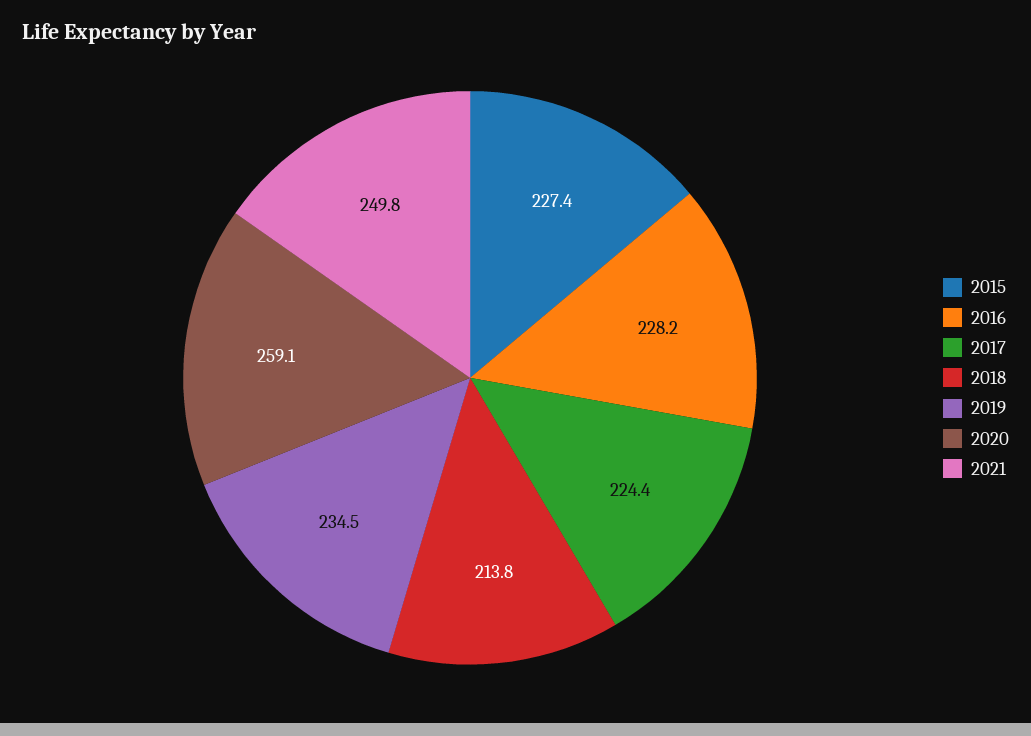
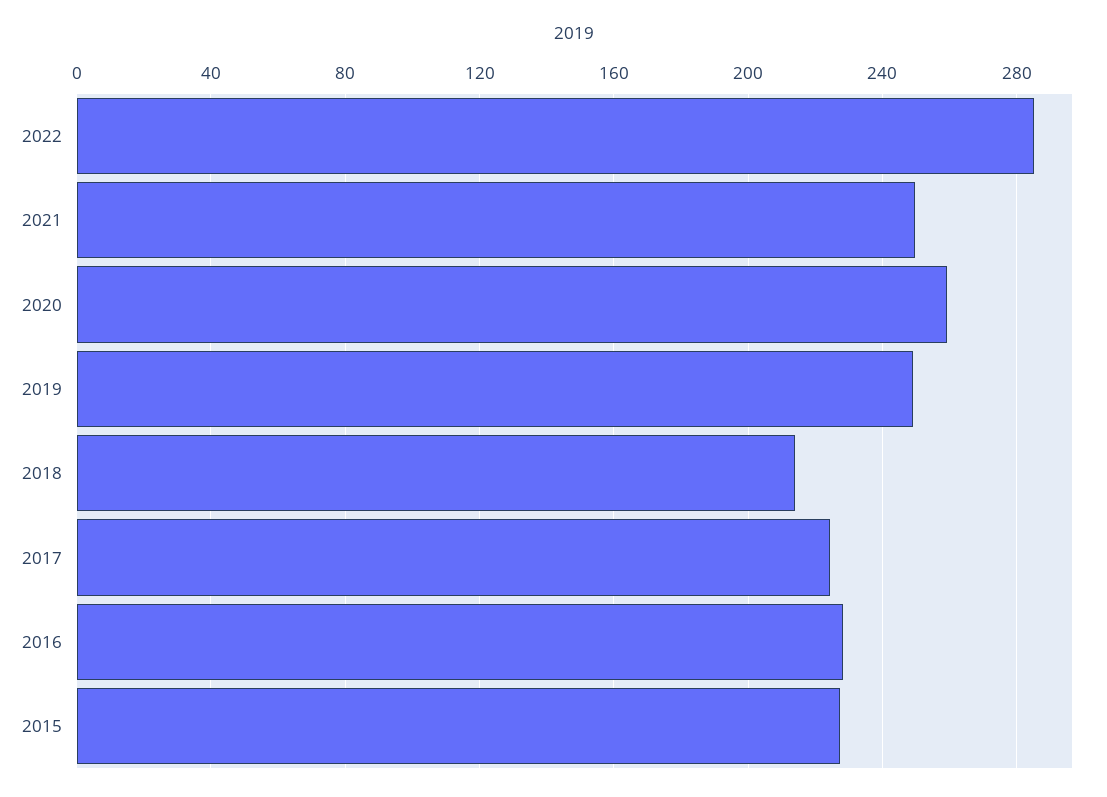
2019: 234.5 -> 250
2022: none -> 285

